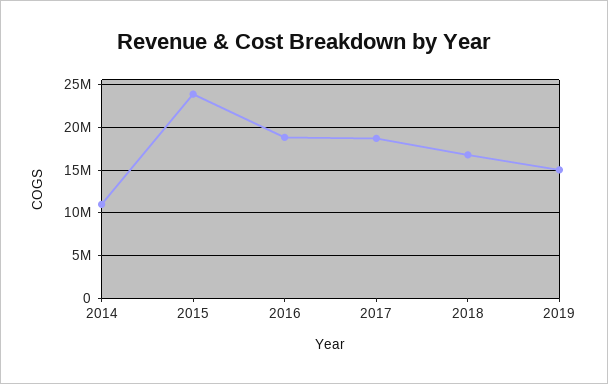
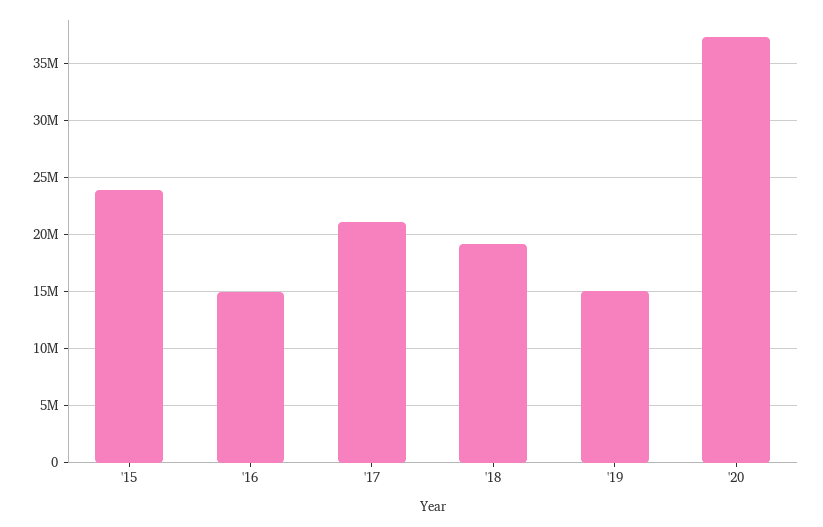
2014: 11000000 -> none
2016: 19000000 -> 15000000
2017: 19000000 -> 21000000
2018: 17000000 -> 19000000
'20: none -> 37000000

